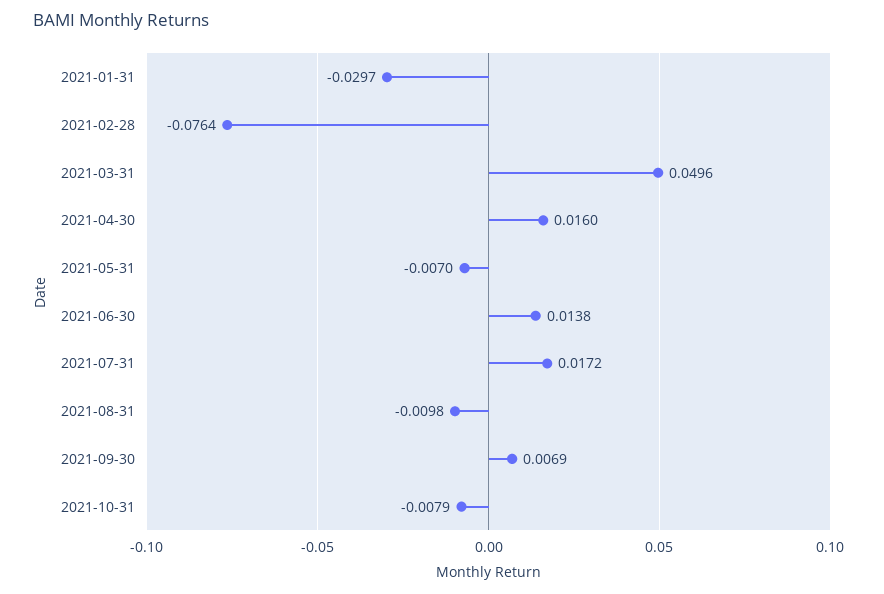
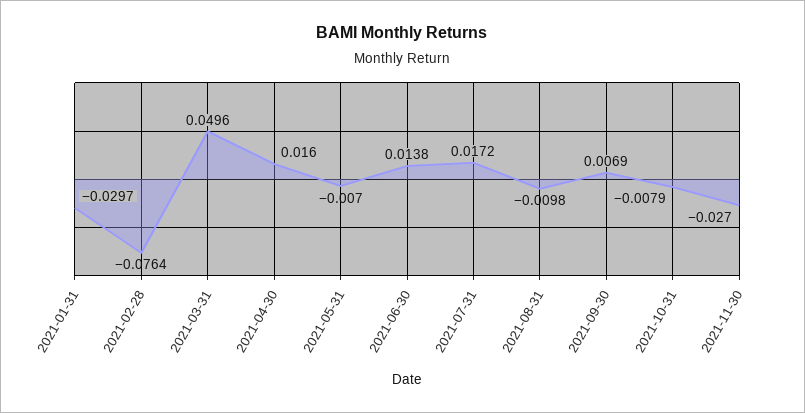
2021-11-30: none -> -0.027

